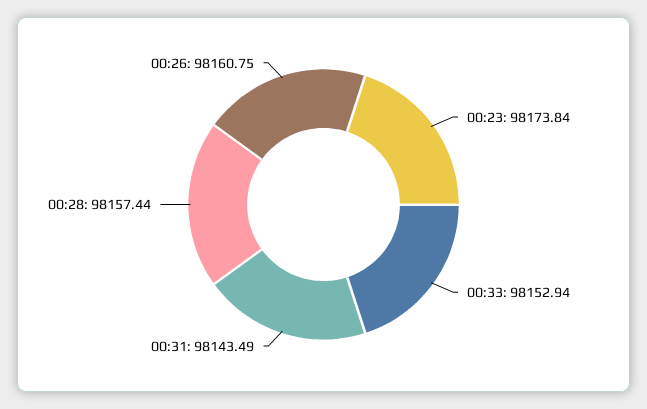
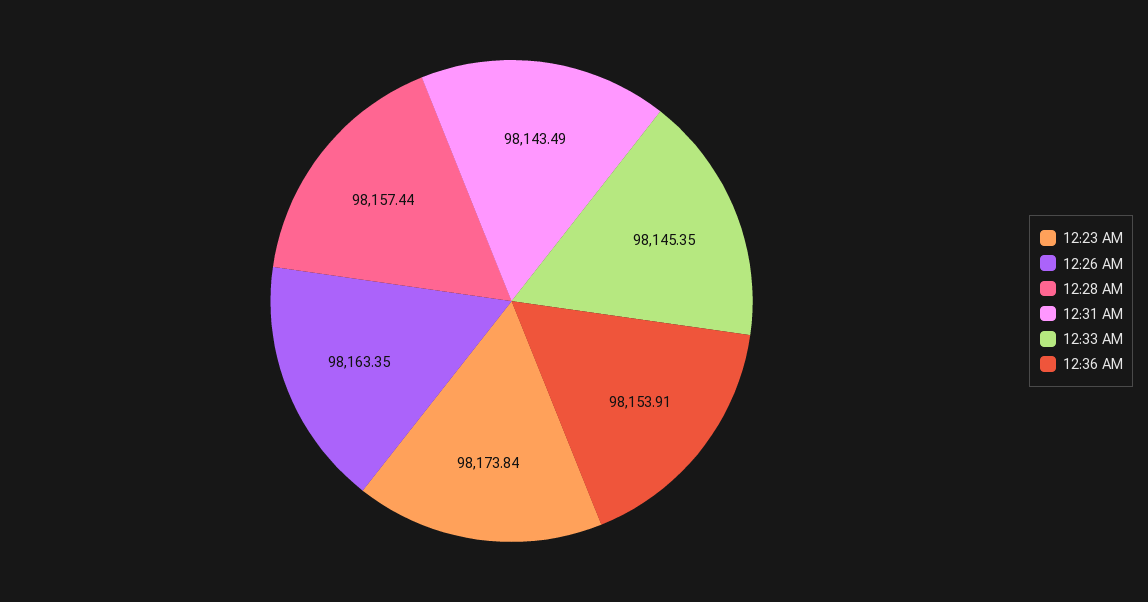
00:33: 98152.94 -> 98145.35
00:26: 98160.75 -> 98163.35
12:36 AM: none -> 98153.91

